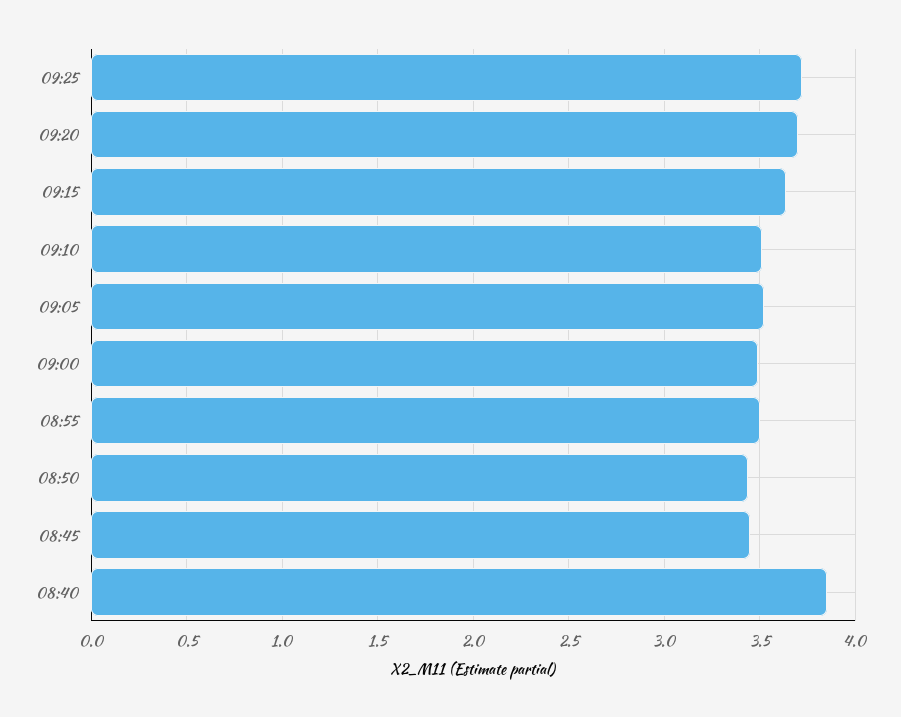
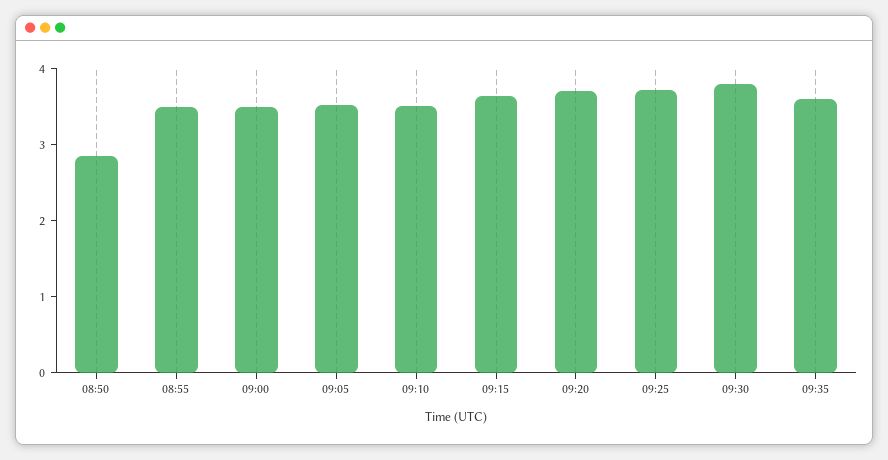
08:50: 3.45 -> 2.8
08:45: 3.45 -> none
08:40: 3.85 -> none
09:30: none -> 3.8
09:35: none -> 3.6

